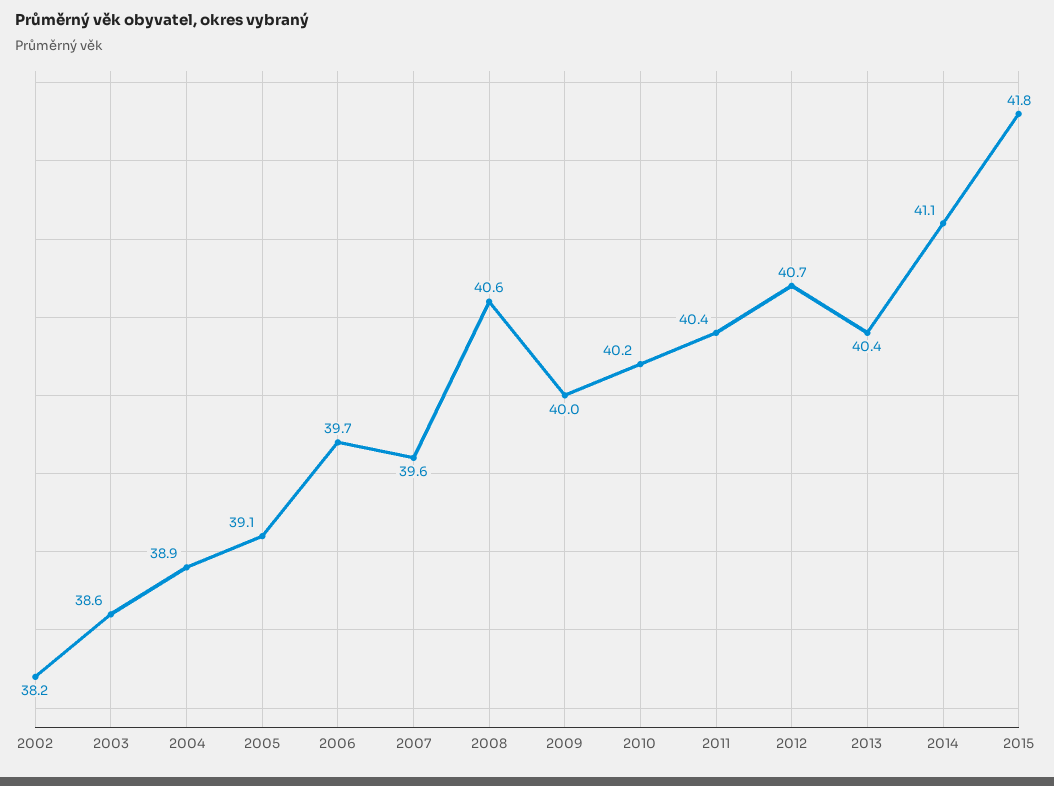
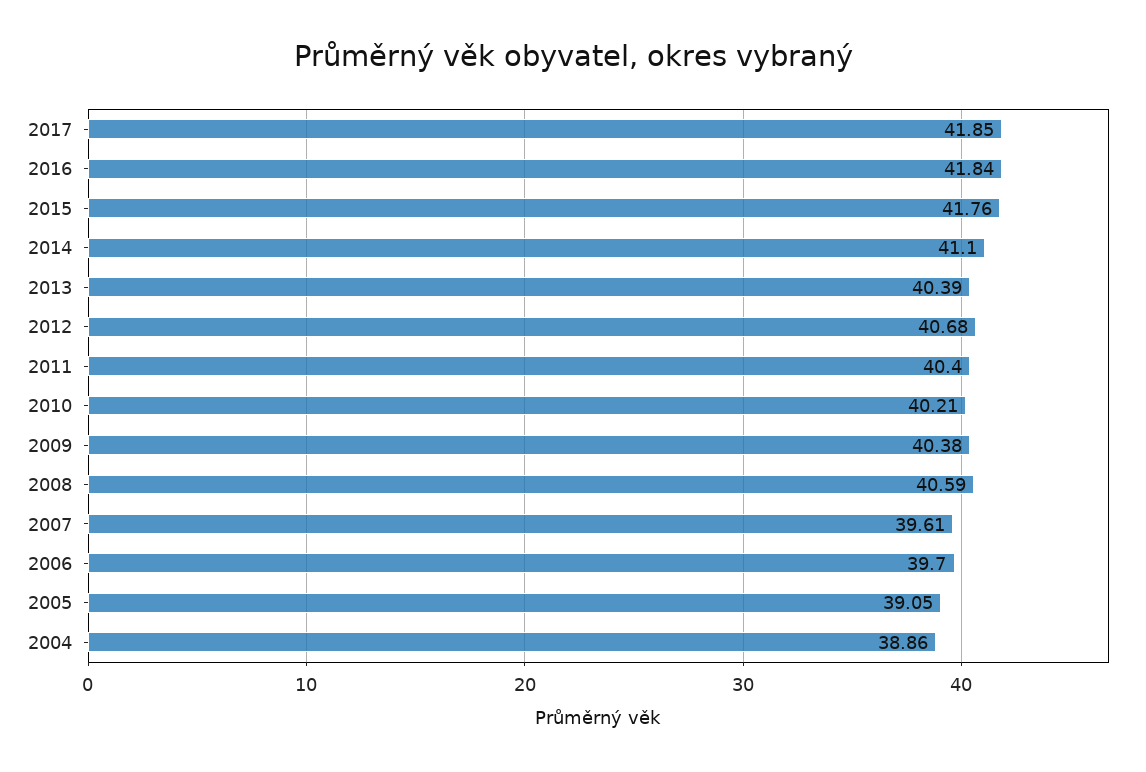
2002: 38.2 -> none
2003: 38.6 -> none
2009: 40 -> 40.38
2017: none -> 41.85
2016: none -> 41.84

